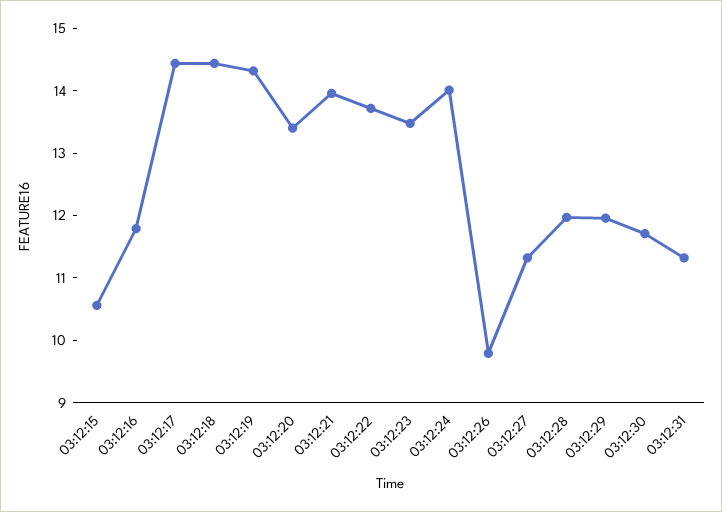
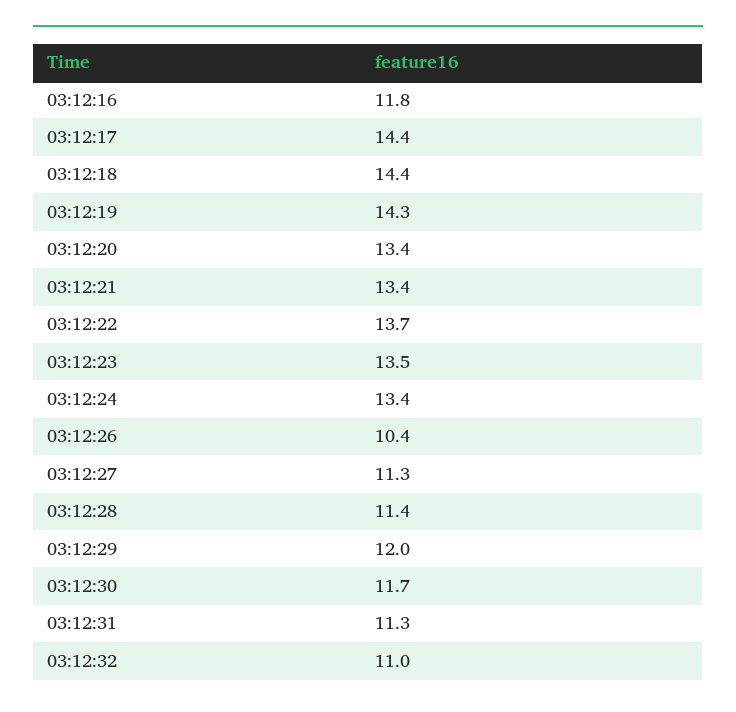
03:12:15: 10.6 -> none
03:12:21: 14 -> 13.4
03:12:24: 14 -> 13.4
03:12:26: 9.8 -> 10.4
03:12:28: 12 -> 11.4
03:12:32: none -> 11

